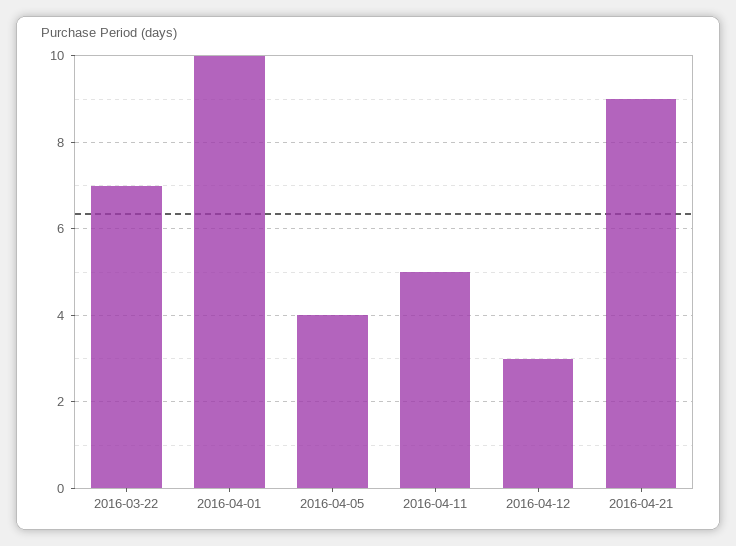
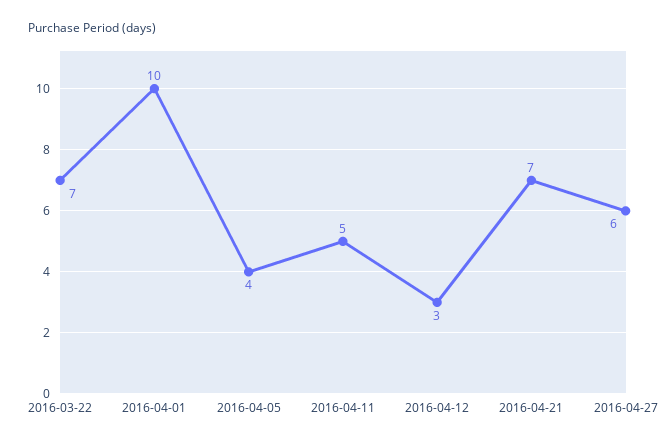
2016-04-21: 9 -> 7
2016-04-27: none -> 6

